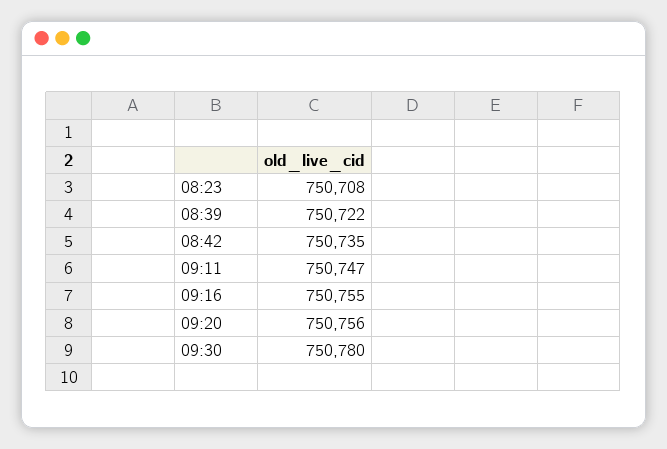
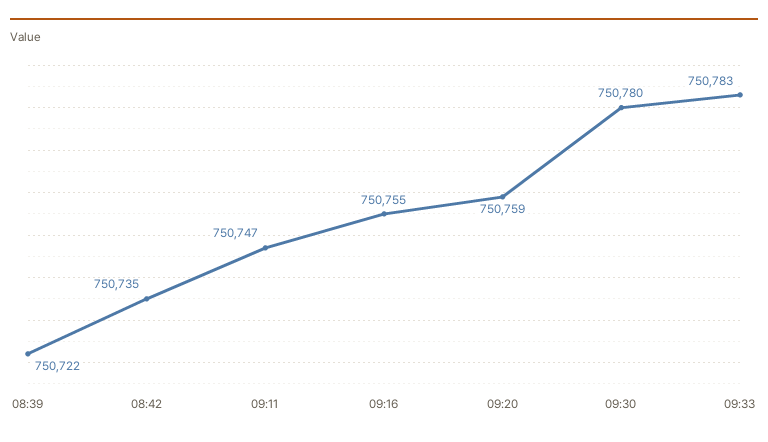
08:23: 750708 -> none
09:20: 750756 -> 750759
09:33: none -> 750783

